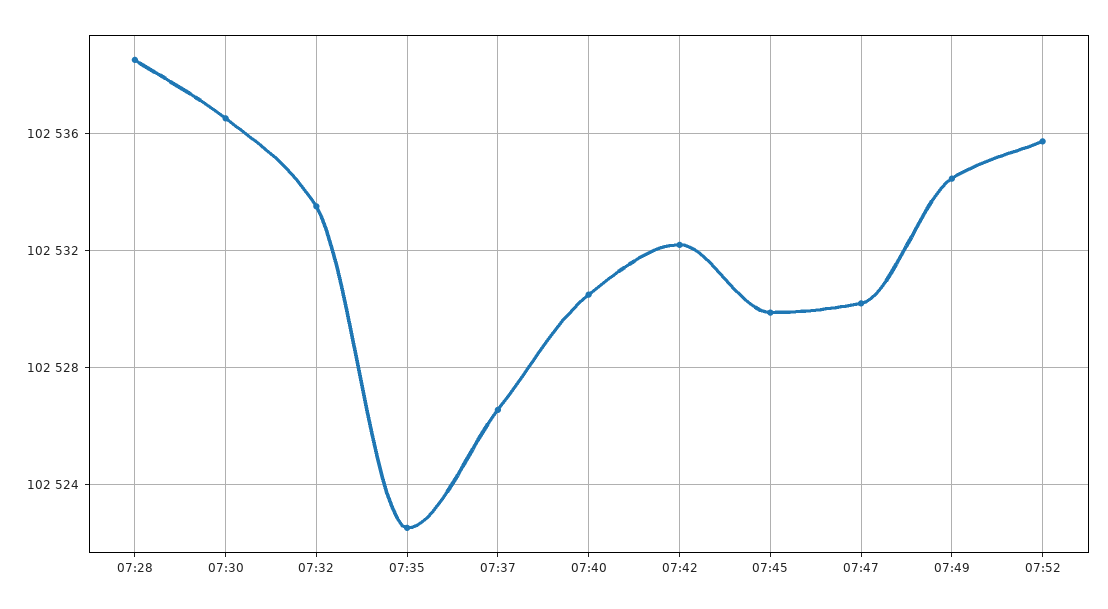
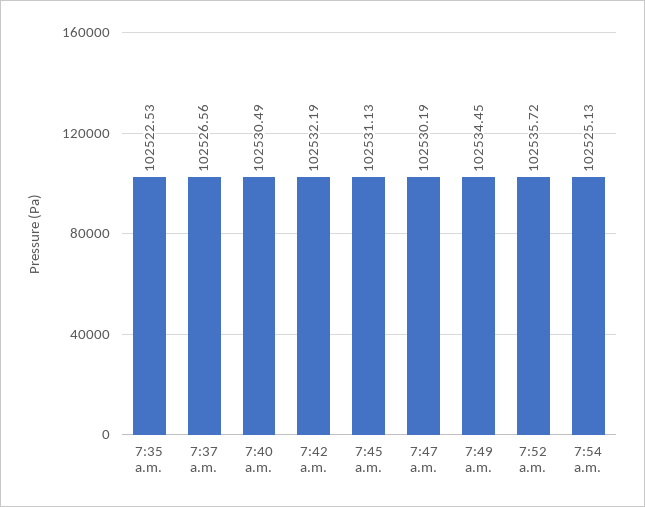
07:28: 102538.5 -> none
07:30: 102536.5 -> none
07:32: 102533.5 -> none
07:45: 102530 -> 102531.13
7:54 a.m.: none -> 102525.13

